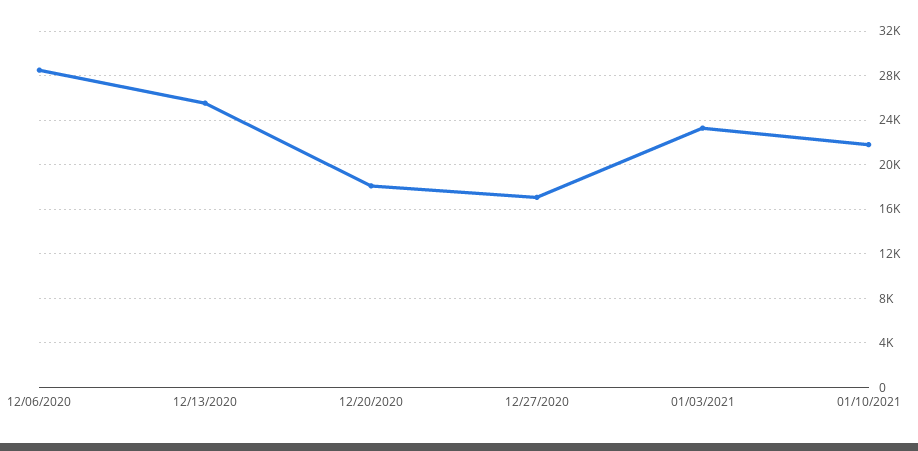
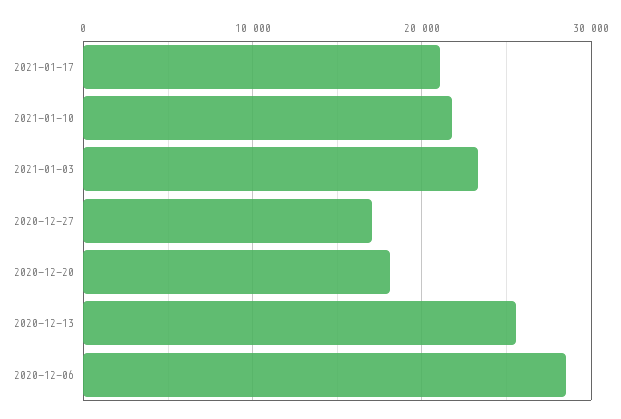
2021-01-17: none -> 21000

